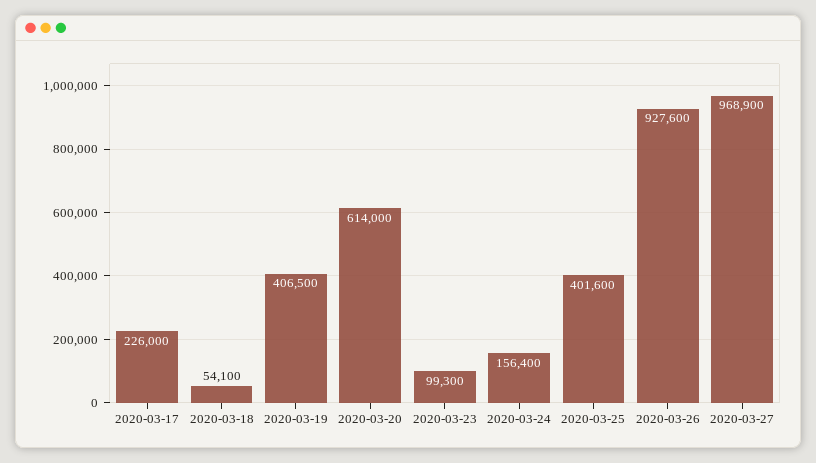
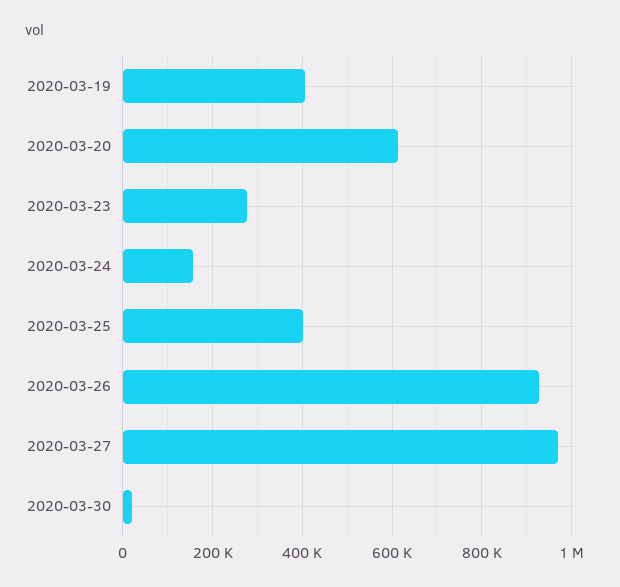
2020-03-17: 226000 -> none
2020-03-18: 54100 -> none
2020-03-23: 99300 -> 280000
2020-03-30: none -> 20000

